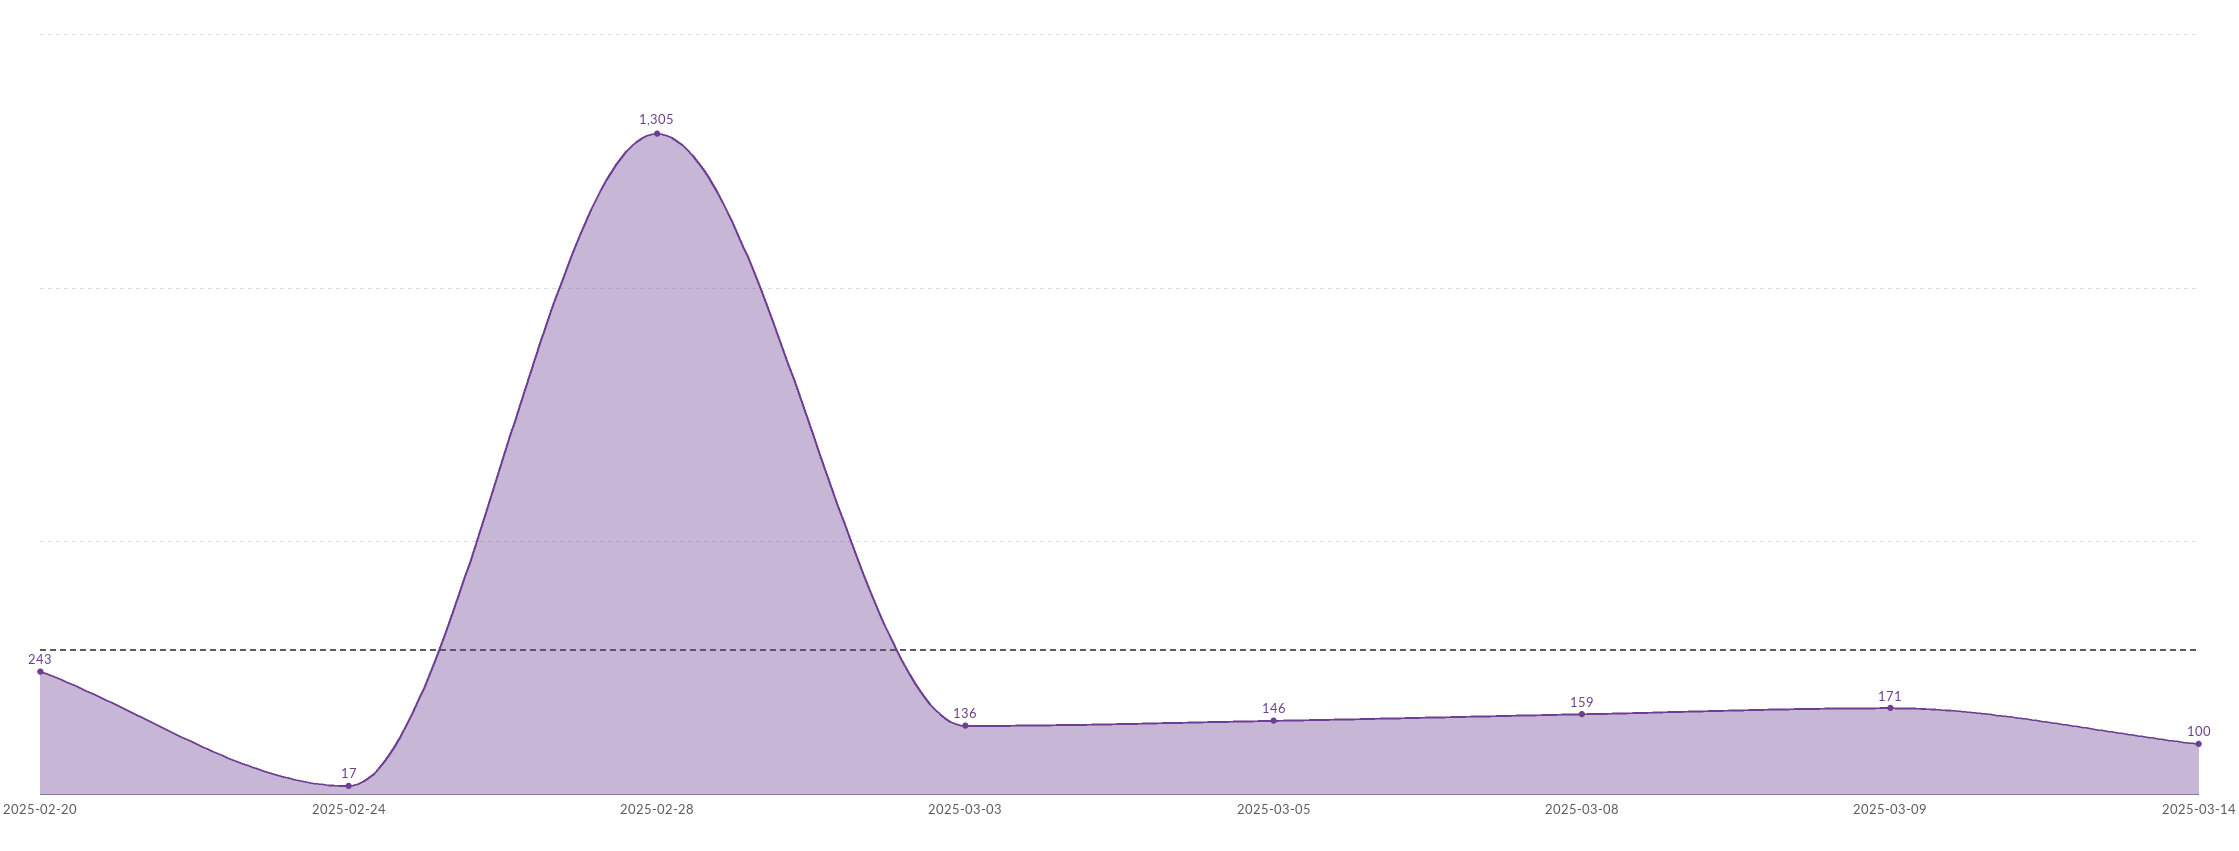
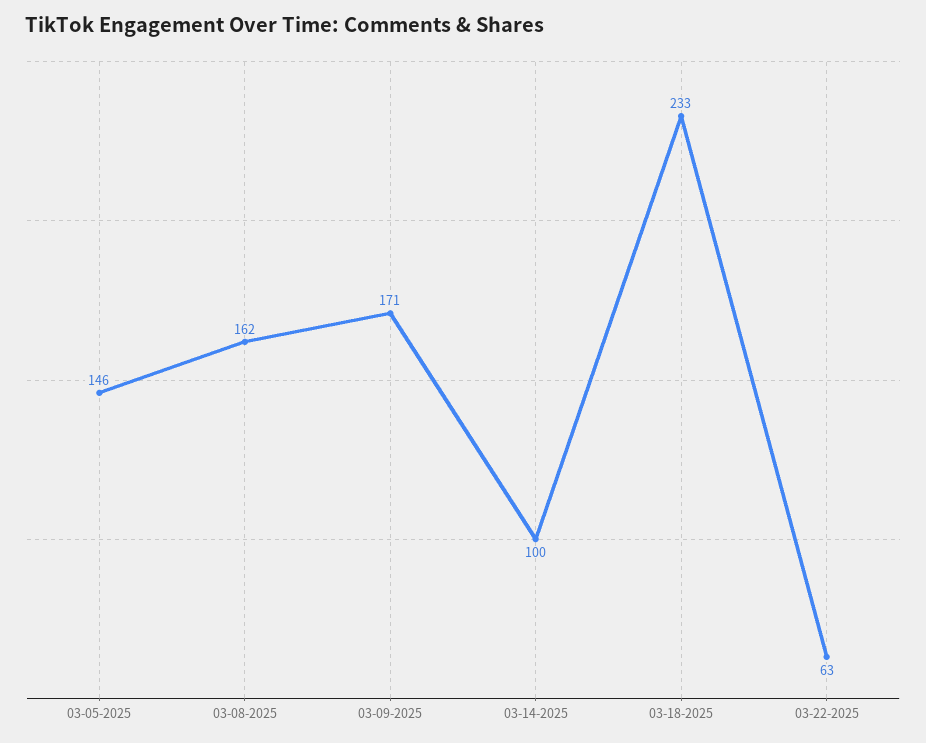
2025-02-20: 243 -> none
2025-02-24: 17 -> none
2025-02-28: 1305 -> none
2025-03-03: 136 -> none
2025-03-08: 159 -> 162
03-18-2025: none -> 233
03-22-2025: none -> 63

